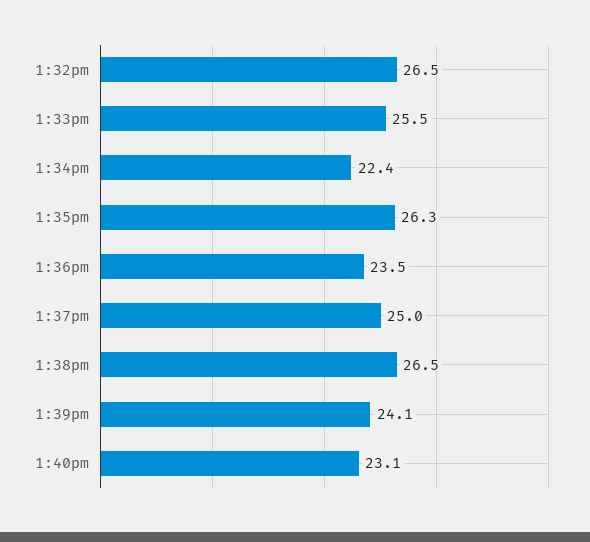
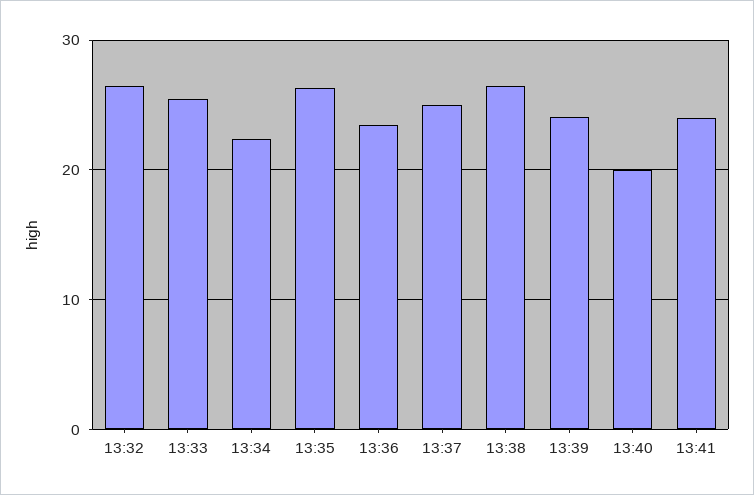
1:40pm: 23.1 -> 20
13:41: none -> 24

